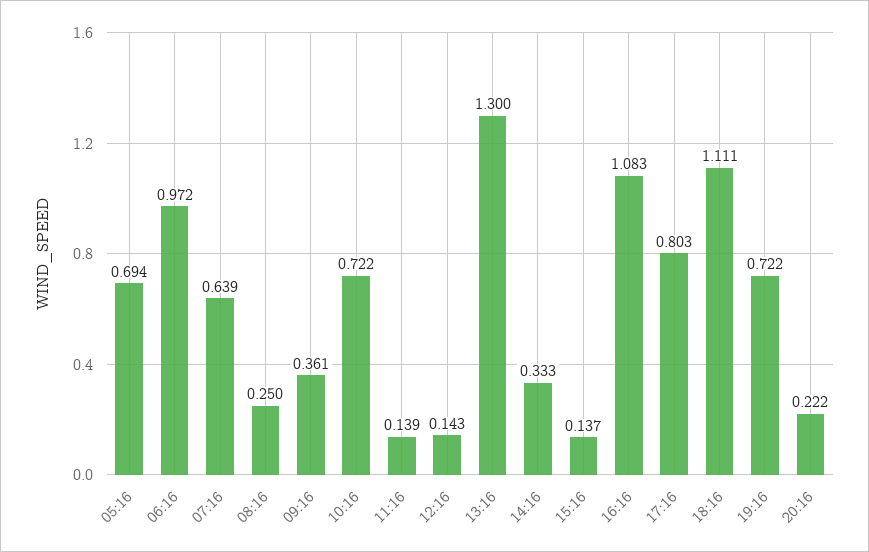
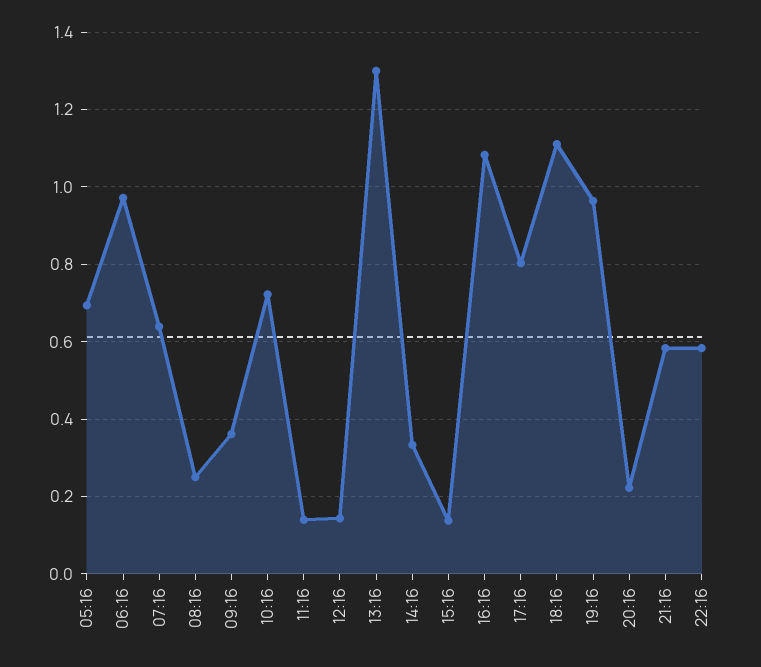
19:16: 0.722 -> 0.96
21:16: none -> 0.58
22:16: none -> 0.58

